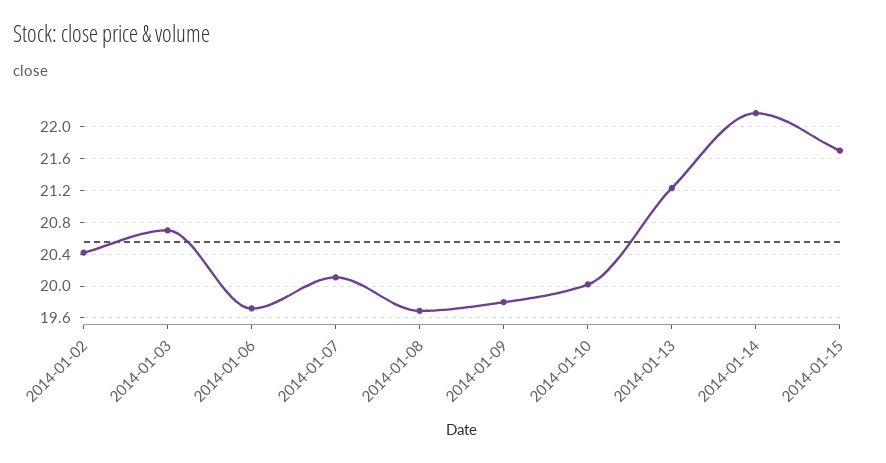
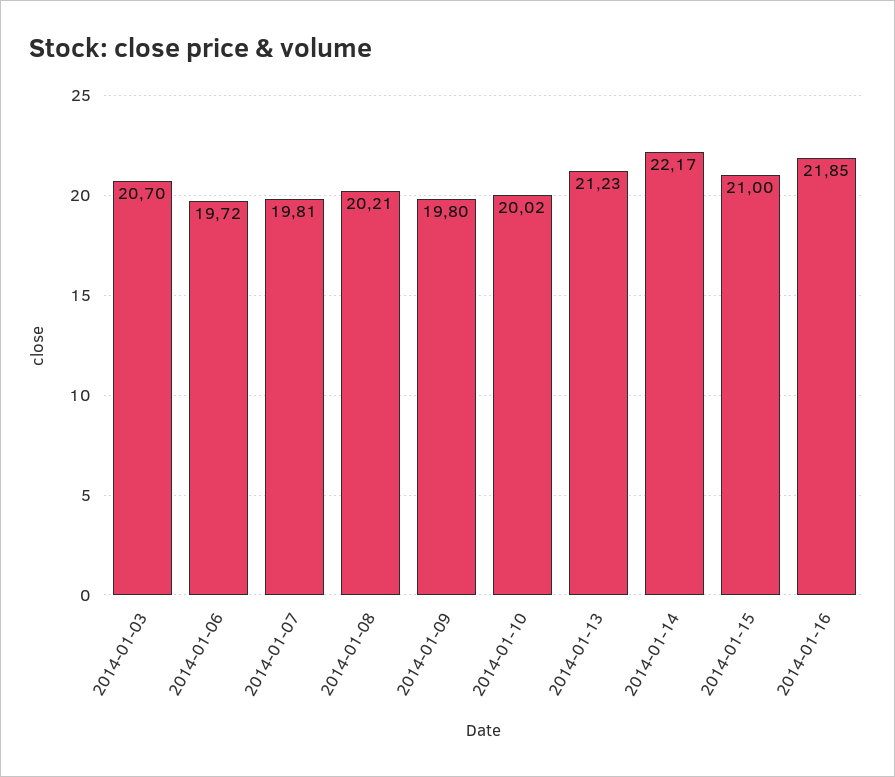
2014-01-02: 20.4 -> none
2014-01-07: 20.1 -> 19.81
2014-01-08: 19.7 -> 20.21
2014-01-15: 21.7 -> 21
2014-01-16: none -> 21.85

